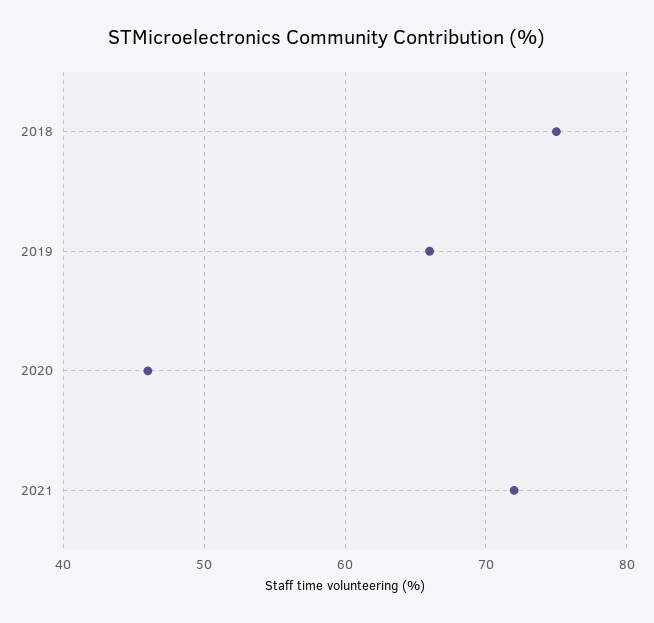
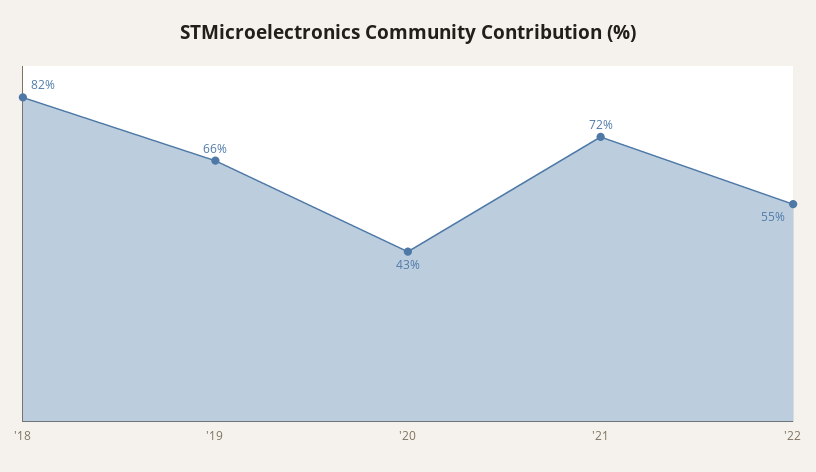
2018: 75 -> 82
2020: 46 -> 43
'22: none -> 55

